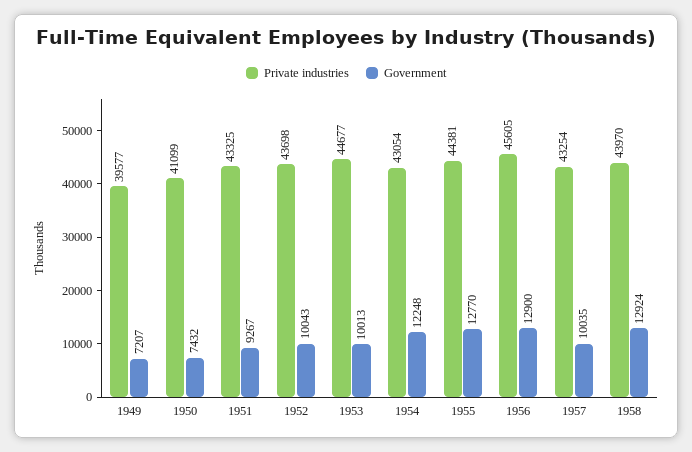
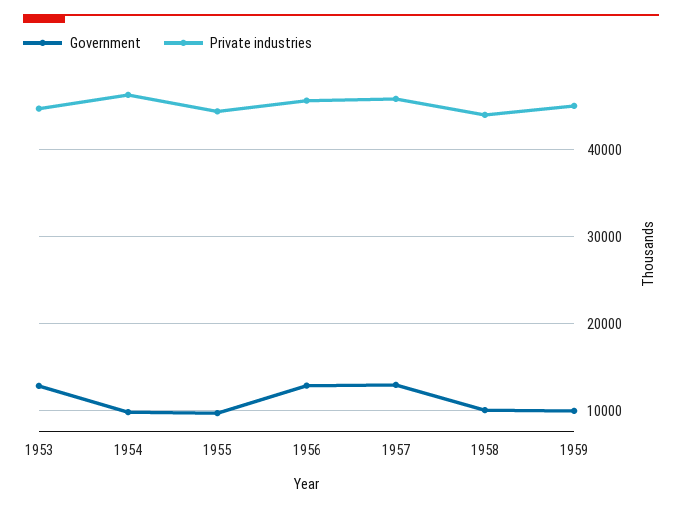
Private industries, 1949: 39577 -> none
Government, 1949: 7207 -> none
Private industries, 1950: 41099 -> none
Government, 1950: 7432 -> none
Private industries, 1951: 43325 -> none
Government, 1951: 9267 -> none
Private industries, 1952: 43698 -> none
Government, 1952: 10043 -> none
Government, 1953: 10013 -> 13000
Private industries, 1954: 43054 -> 46000
Government, 1954: 12248 -> 10000
Government, 1955: 12770 -> 10000
Private industries, 1957: 43254 -> 46000
Government, 1957: 10035 -> 13000
Government, 1958: 12924 -> 10000
Government, 1959: none -> 10000
Private industries, 1959: none -> 45000

